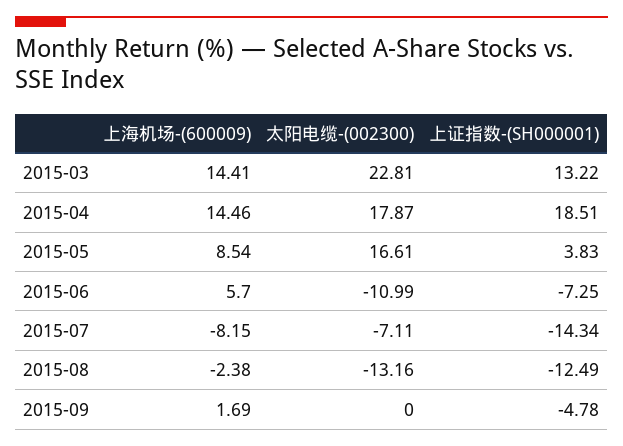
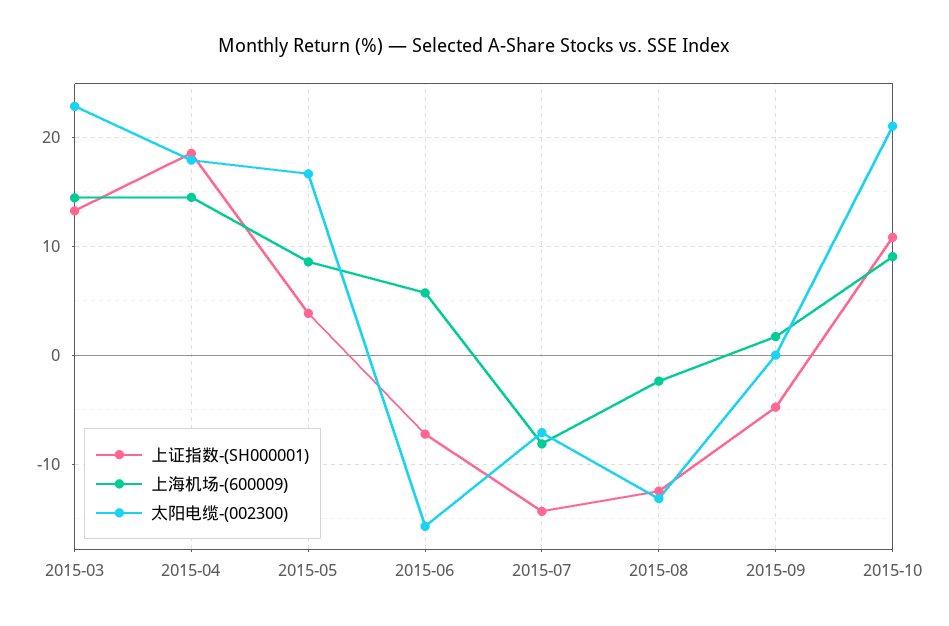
太阳电缆-(002300), 2015-06: -10.99 -> -16
上证指数-(SH000001), 2015-10: none -> 11
上海机场-(600009), 2015-10: none -> 9
太阳电缆-(002300), 2015-10: none -> 21

